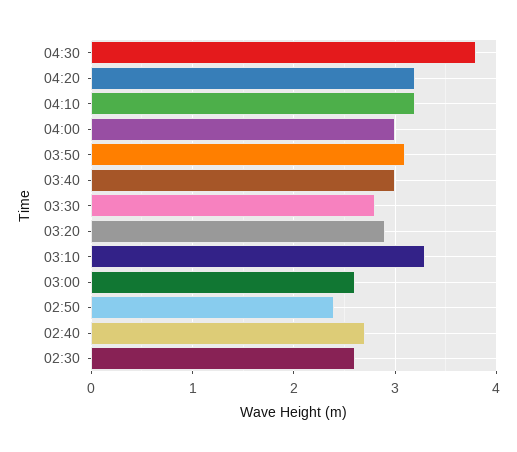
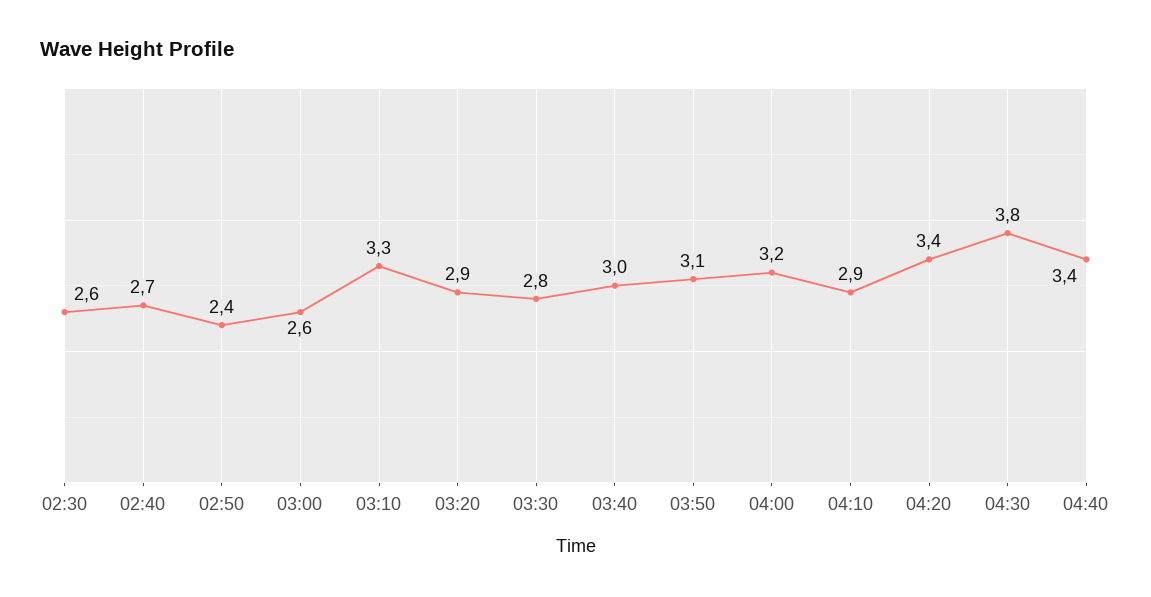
04:20: 3.2 -> 3.4
04:10: 3.2 -> 2.9
04:00: 3 -> 3.2
04:40: none -> 3.4

